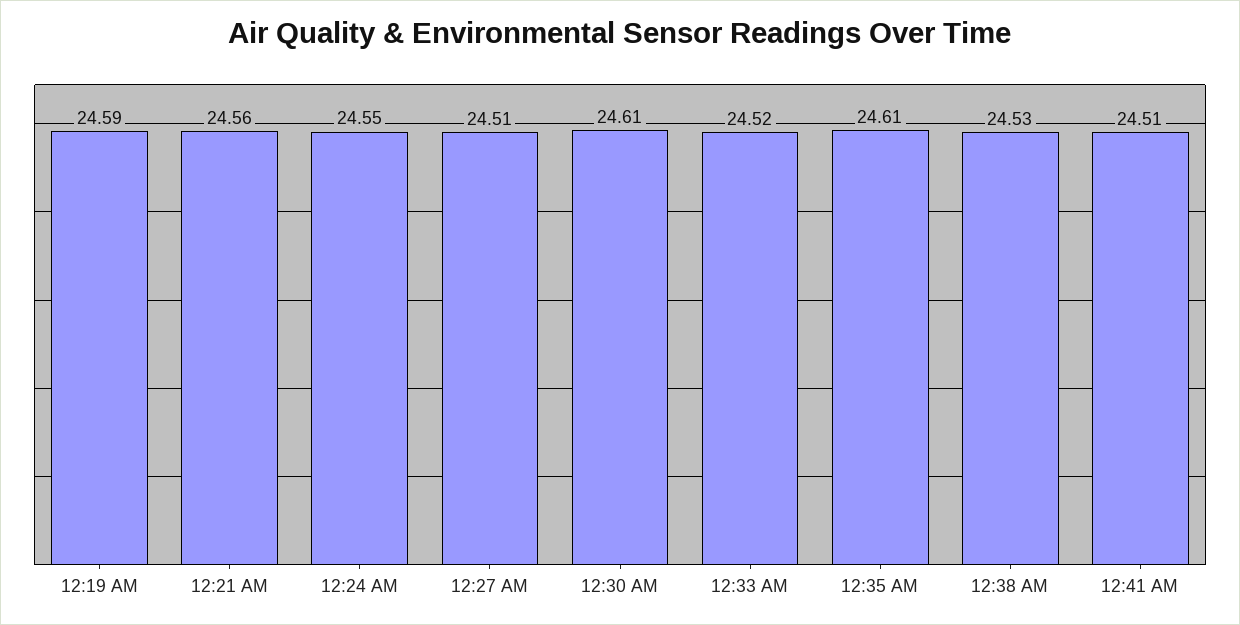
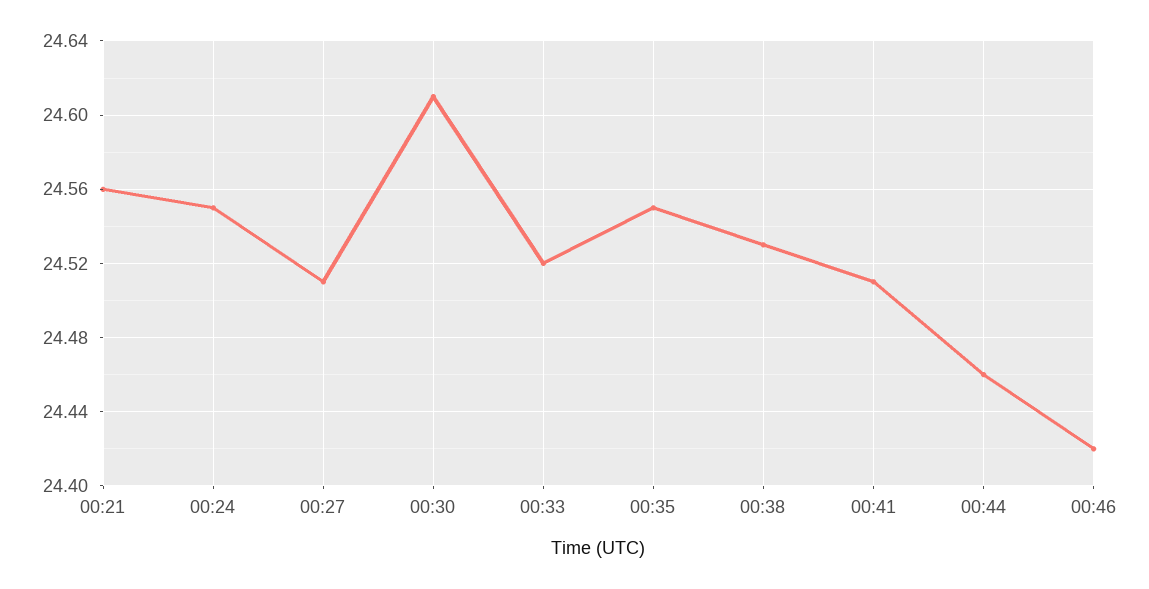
12:19 AM: 24.59 -> none
12:35 AM: 24.61 -> 24.55
00:44: none -> 24.46
00:46: none -> 24.42

